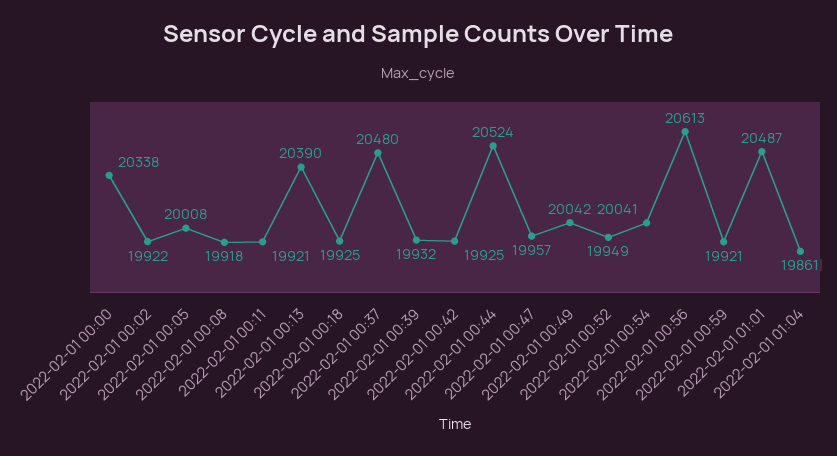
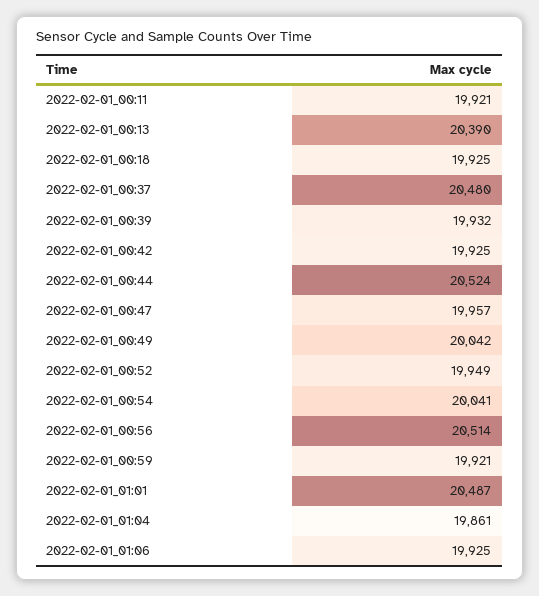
2022-02-01 00:00: 20338 -> none
2022-02-01 00:02: 19922 -> none
2022-02-01 00:05: 20008 -> none
2022-02-01 00:08: 19918 -> none
2022-02-01 00:56: 20613 -> 20514
2022-02-01_01:06: none -> 19925

